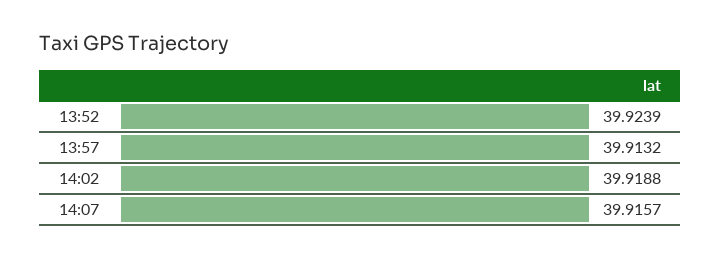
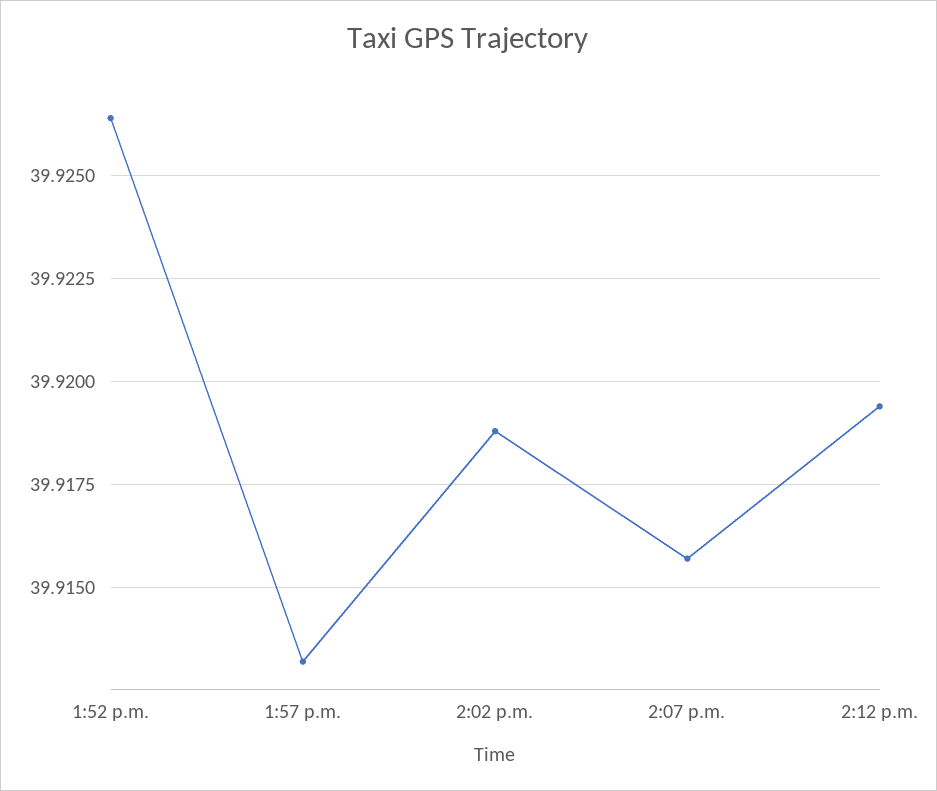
13:52: 39.9239 -> 39.9265
2:12 p.m.: none -> 39.9195

